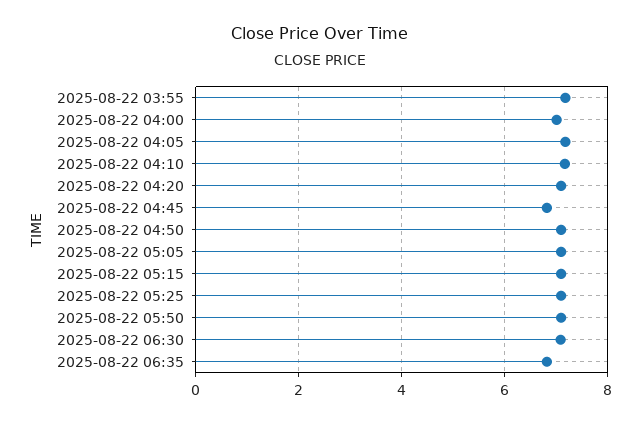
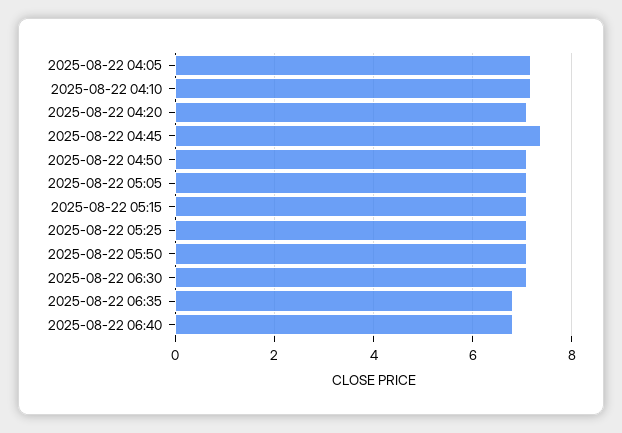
2025-08-22 03:55: 7.2 -> none
2025-08-22 04:00: 7 -> none
2025-08-22 04:45: 6.8 -> 7.4
2025-08-22 06:40: none -> 6.8

